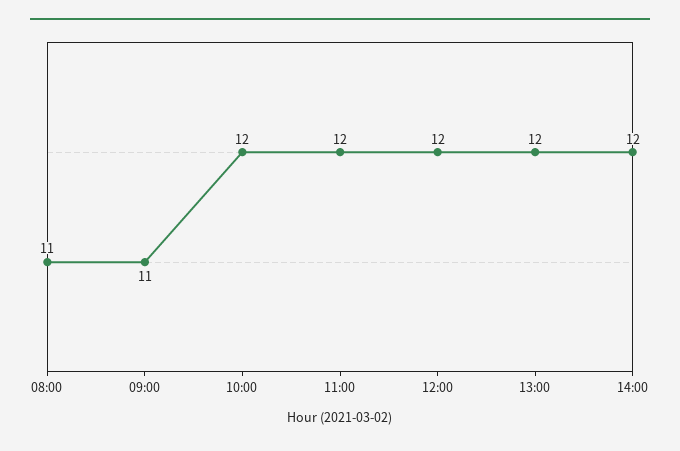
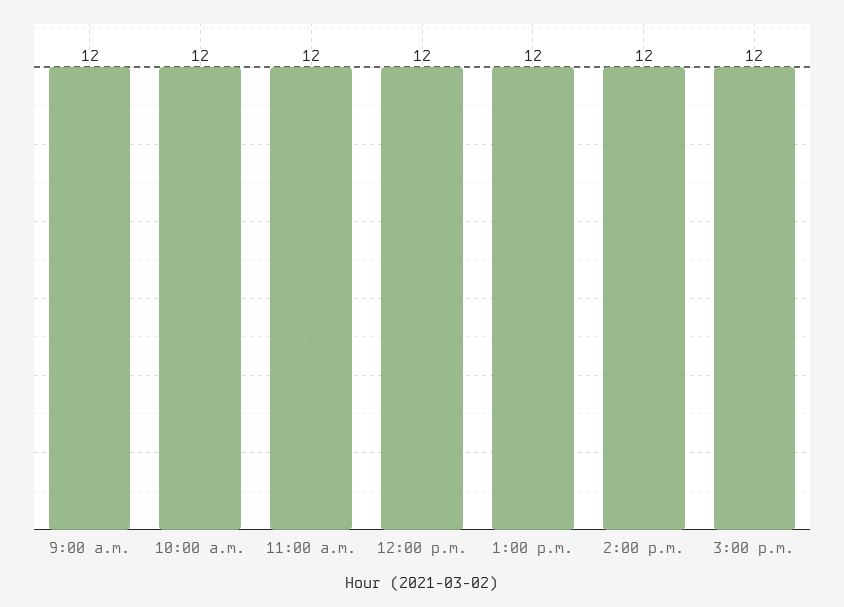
08:00: 11 -> none
09:00: 11 -> 12
3:00 p.m.: none -> 12

